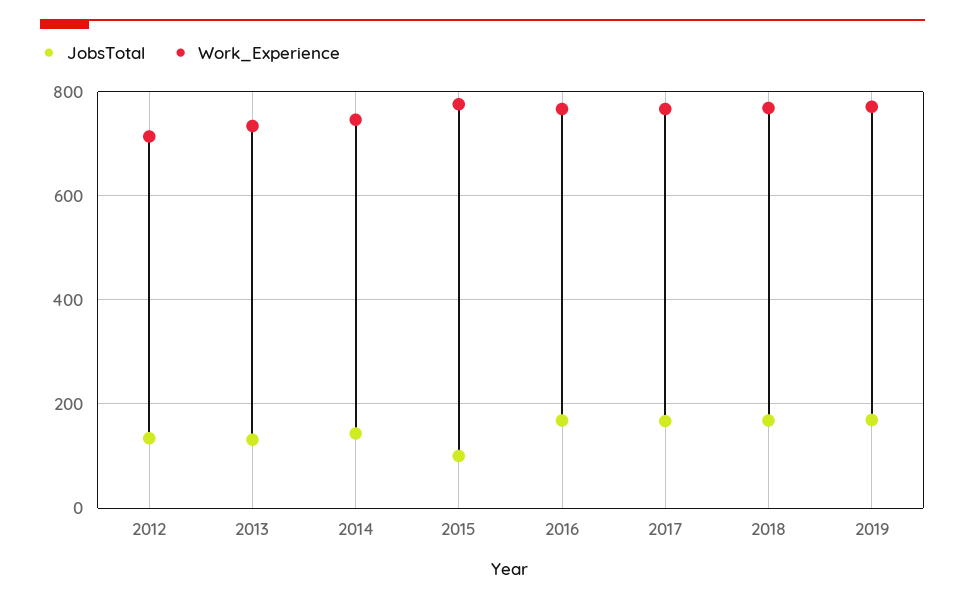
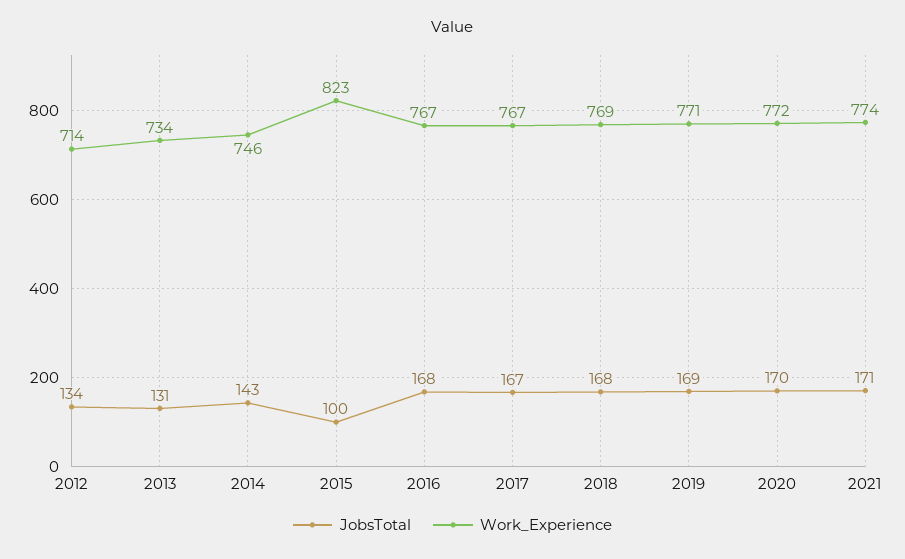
Work_Experience, 2015: 780 -> 823
JobsTotal, 2020: none -> 170
Work_Experience, 2020: none -> 772
JobsTotal, 2021: none -> 171
Work_Experience, 2021: none -> 774

